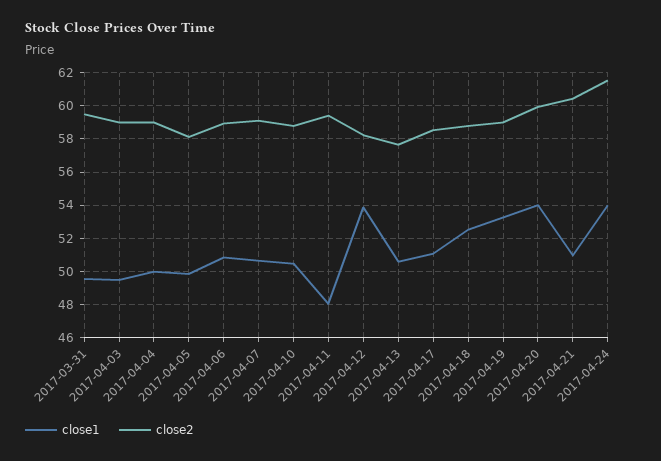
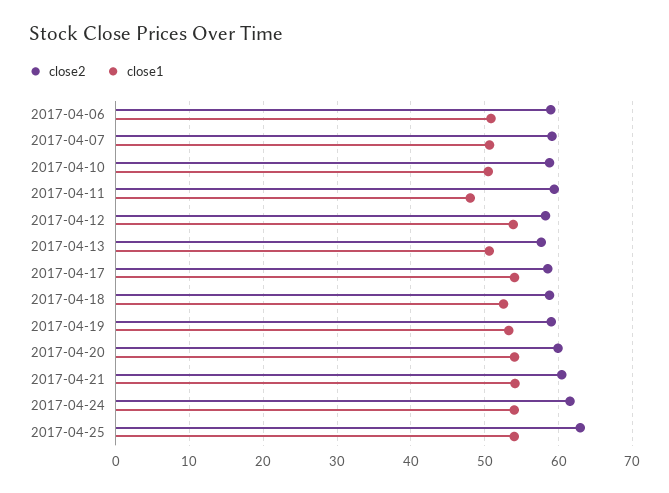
close1, 2017-03-31: 49.5 -> none
close2, 2017-03-31: 59.5 -> none
close1, 2017-04-03: 49.5 -> none
close2, 2017-04-03: 59 -> none
close1, 2017-04-04: 50 -> none
close2, 2017-04-04: 59 -> none
close1, 2017-04-05: 50 -> none
close2, 2017-04-05: 58 -> none
close1, 2017-04-17: 51 -> 54
close1, 2017-04-21: 51 -> 54
close2, 2017-04-25: none -> 63
close1, 2017-04-25: none -> 54

